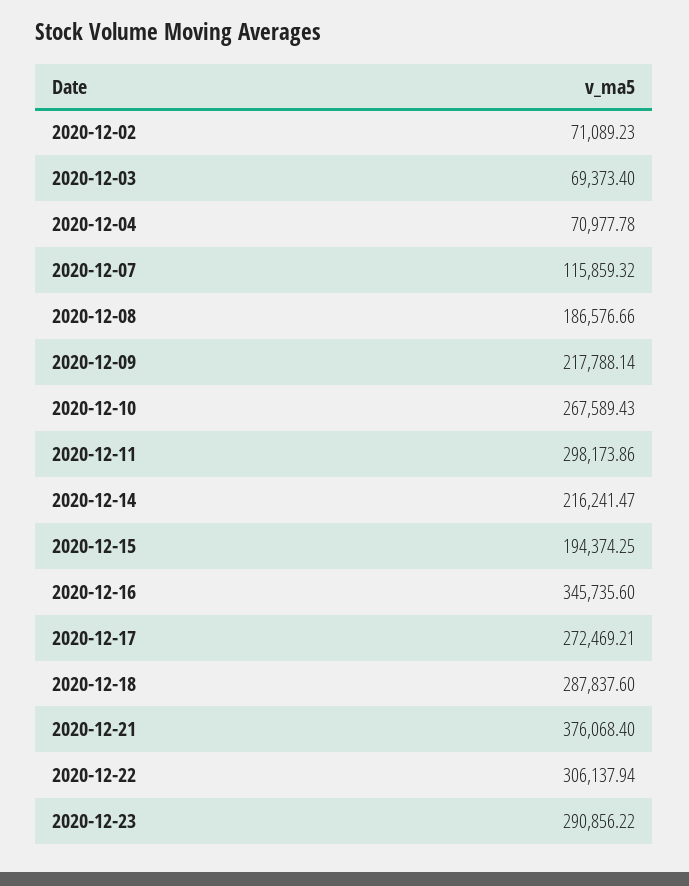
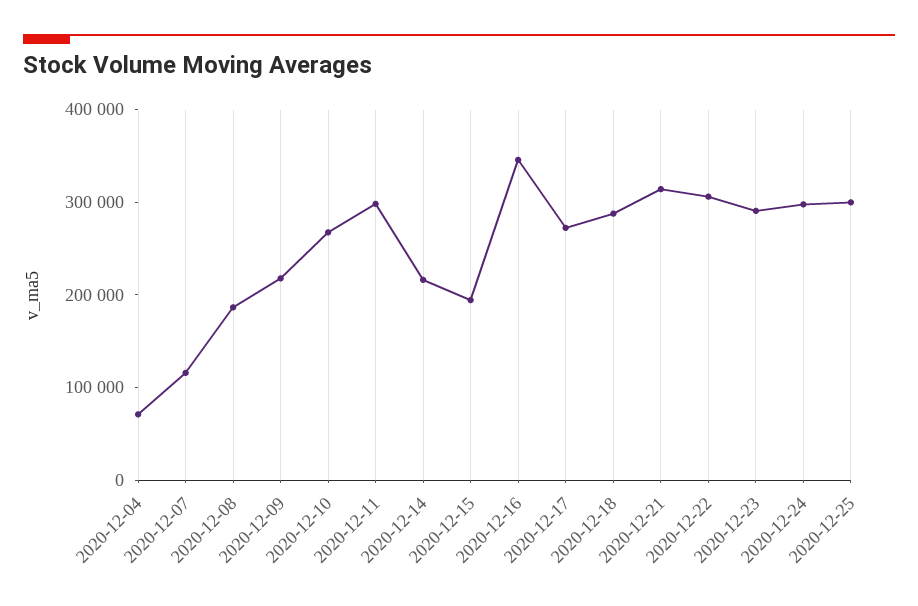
2020-12-02: 71089.23 -> none
2020-12-03: 69373.4 -> none
2020-12-21: 376068.4 -> 320000
2020-12-24: none -> 300000
2020-12-25: none -> 300000

